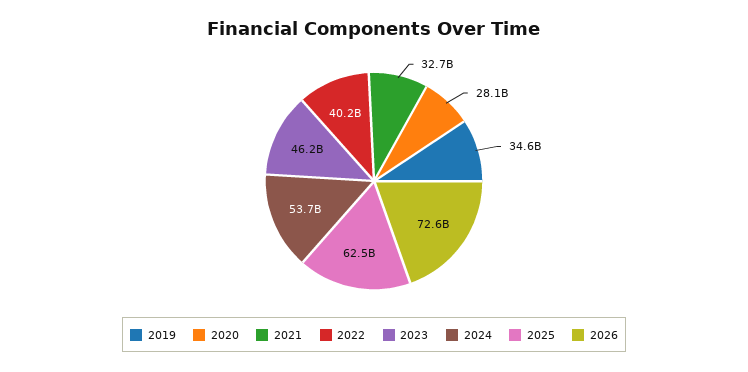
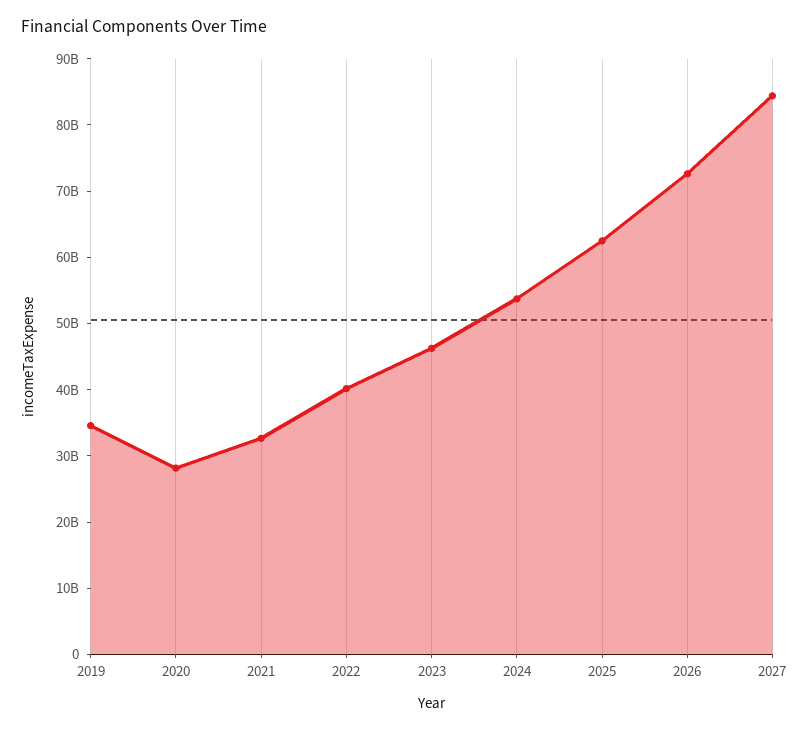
2027: none -> 84000000000

